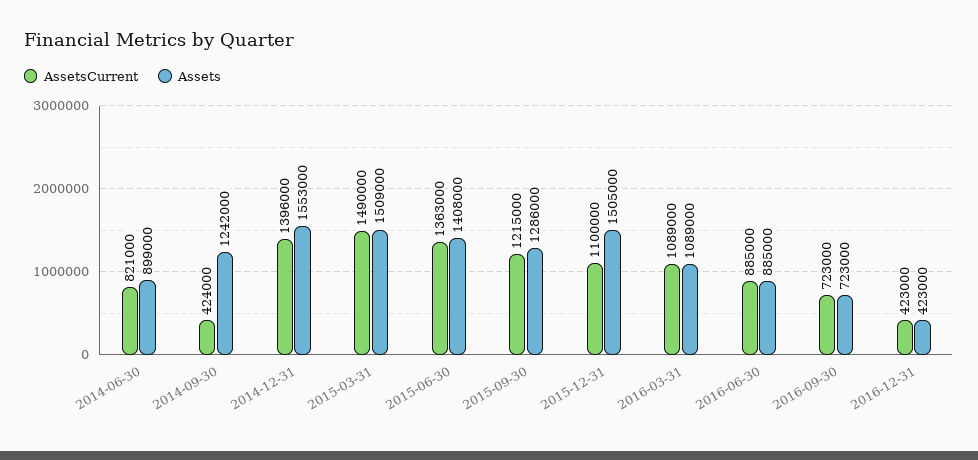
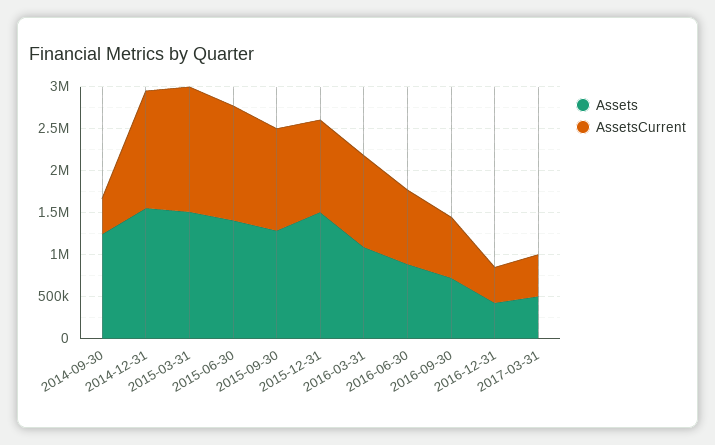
AssetsCurrent, 2014-06-30: 821000 -> none
Assets, 2014-06-30: 899000 -> none
Assets, 2017-03-31: none -> 500000
AssetsCurrent, 2017-03-31: none -> 500000

